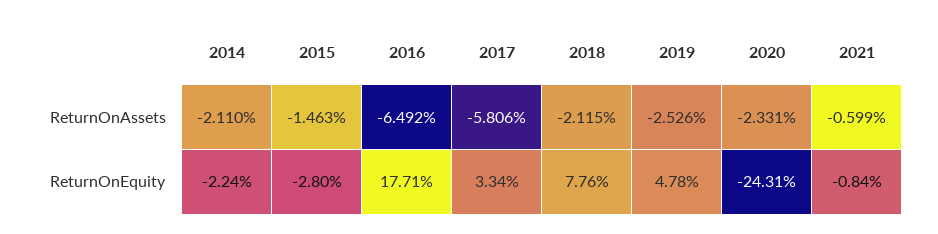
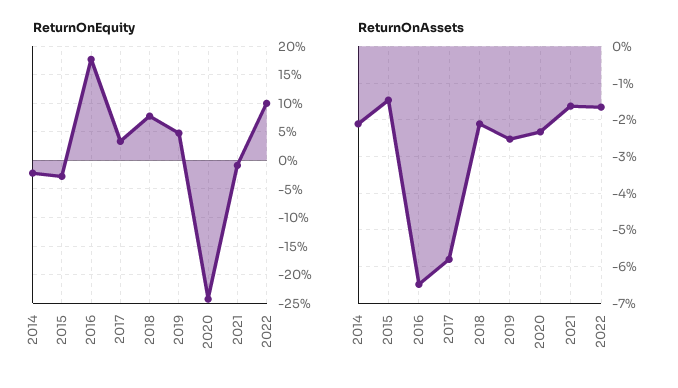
ReturnOnAssets, 2021: -0.599 -> -1.6
ReturnOnEquity, 2022: none -> 10
ReturnOnAssets, 2022: none -> -1.6

